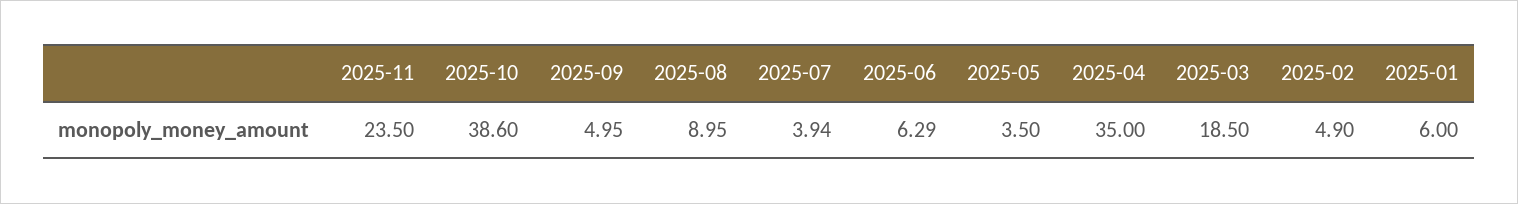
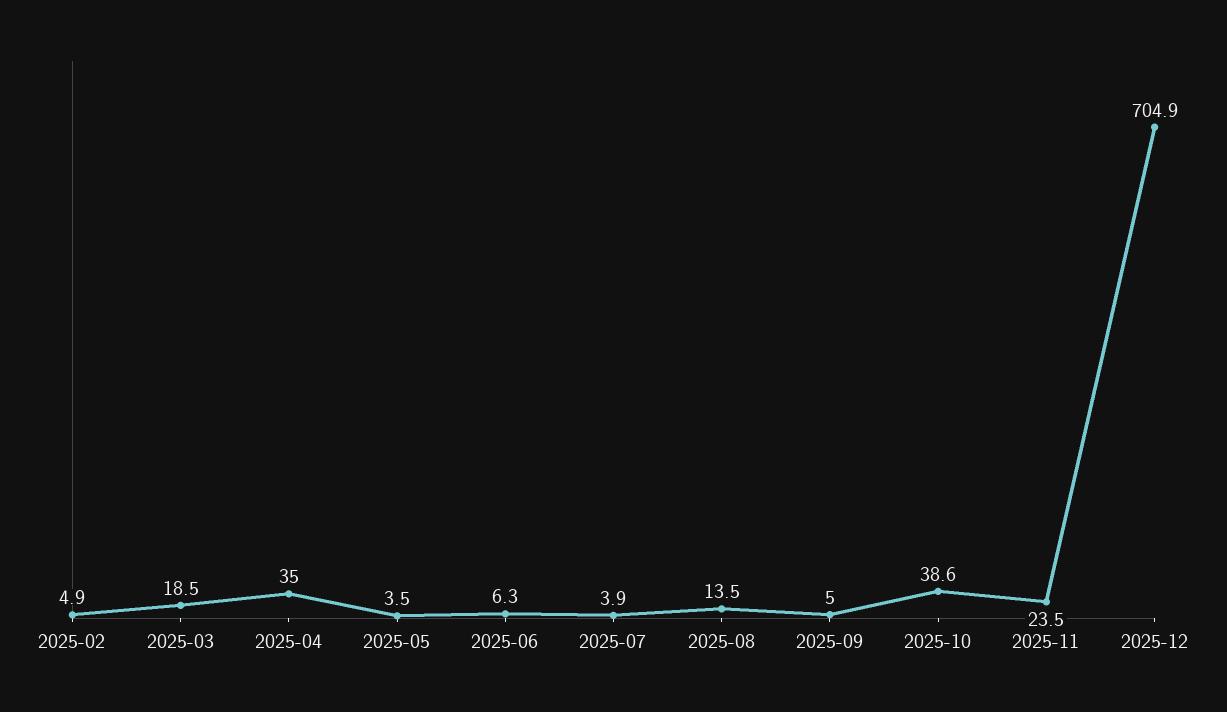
2025-08: 8.95 -> 13.5
2025-01: 6 -> none
2025-12: none -> 704.9

